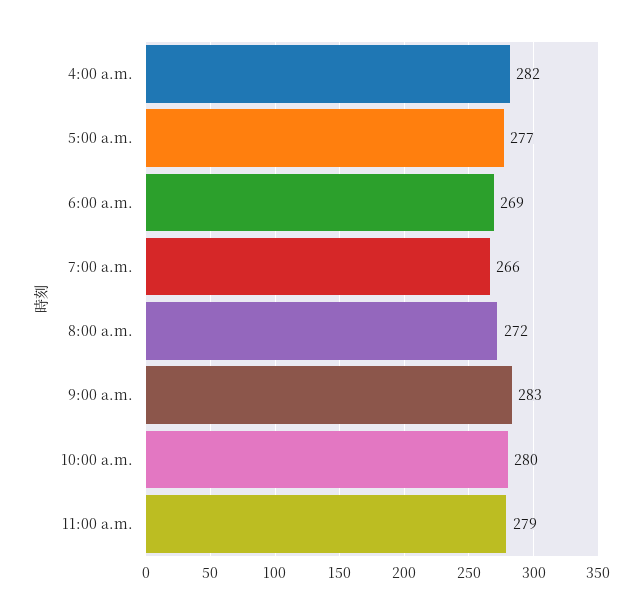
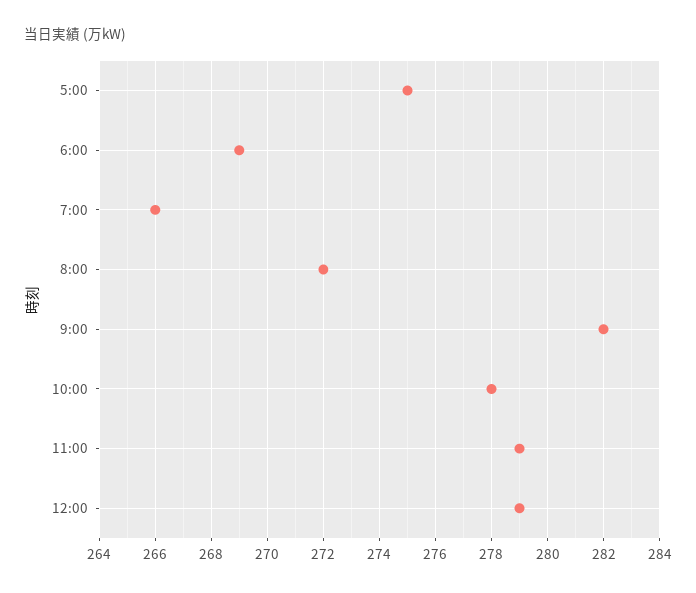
4:00 a.m.: 282 -> none
5:00 a.m.: 277 -> 275
9:00 a.m.: 283 -> 282
10:00 a.m.: 280 -> 278
12:00: none -> 279

